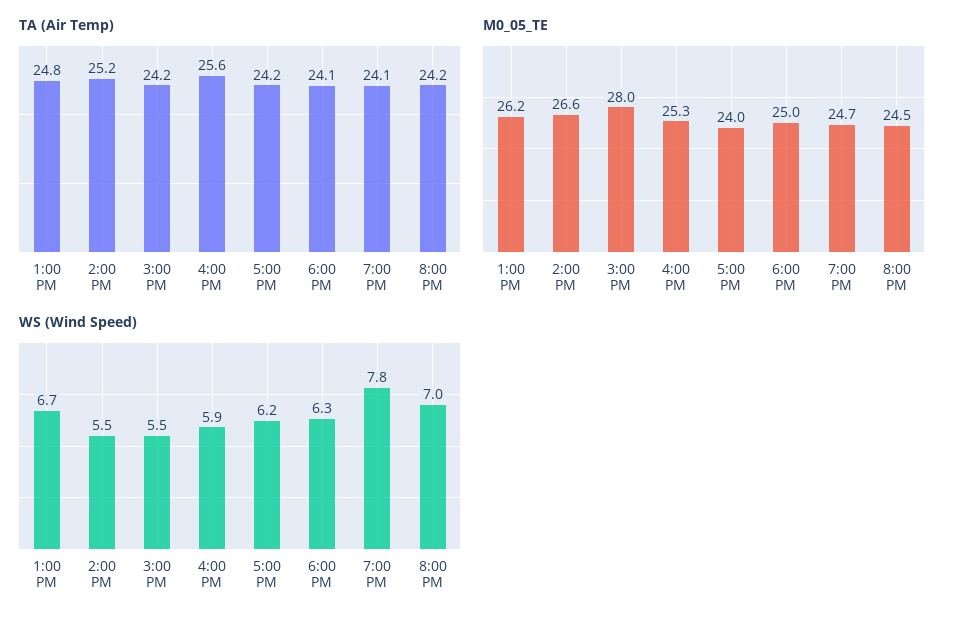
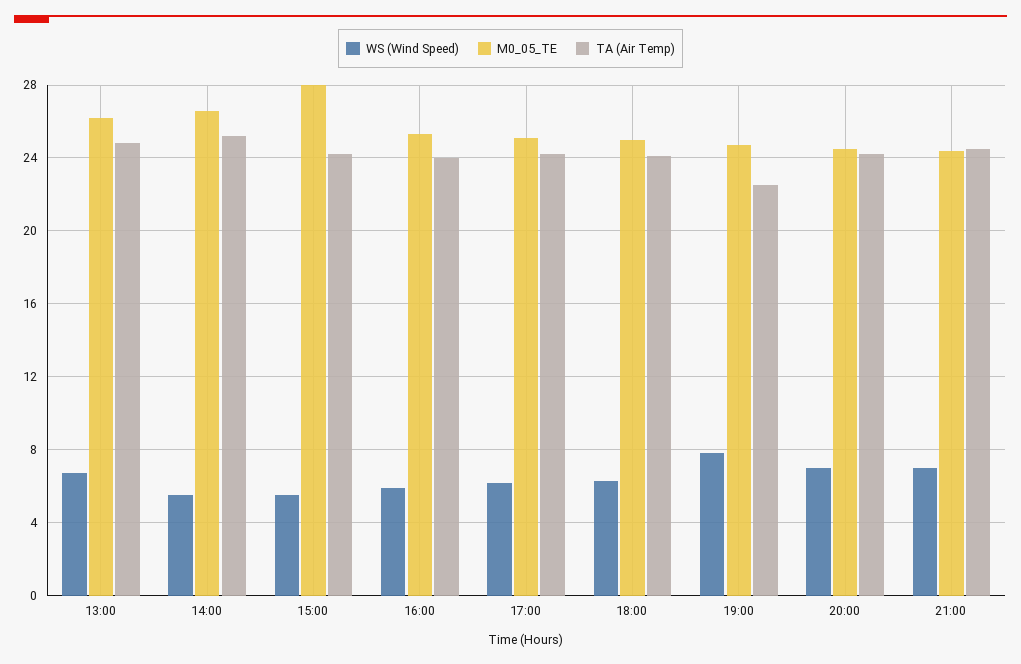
TA (Air Temp), 4:00 PM: 25.6 -> 24
TA (Air Temp), 7:00 PM: 24.1 -> 22.5
M0_05_TE, 5:00 PM: 24 -> 25
WS (Wind Speed), 21:00: none -> 7
M0_05_TE, 21:00: none -> 24.5
TA (Air Temp), 21:00: none -> 24.5

